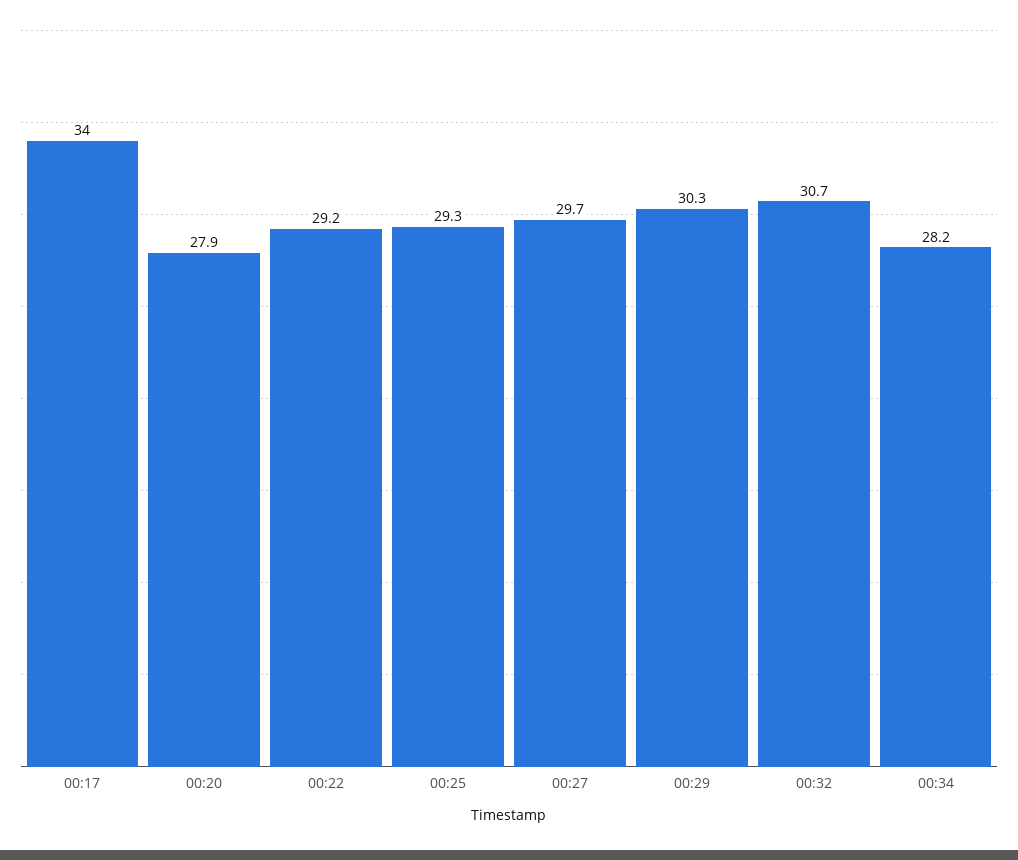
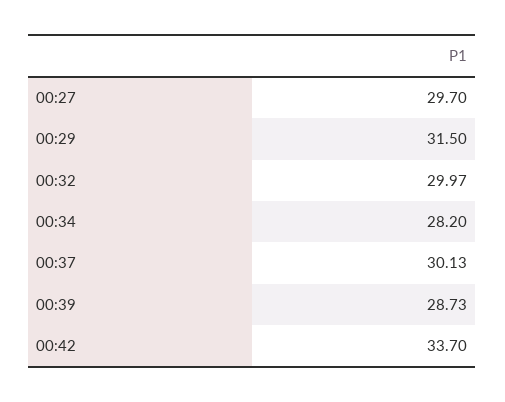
00:17: 34 -> none
00:20: 27.9 -> none
00:22: 29.2 -> none
00:25: 29.3 -> none
00:29: 30.3 -> 31.5
00:32: 30.7 -> 29.97
00:37: none -> 30.13
00:39: none -> 28.73
00:42: none -> 33.7

